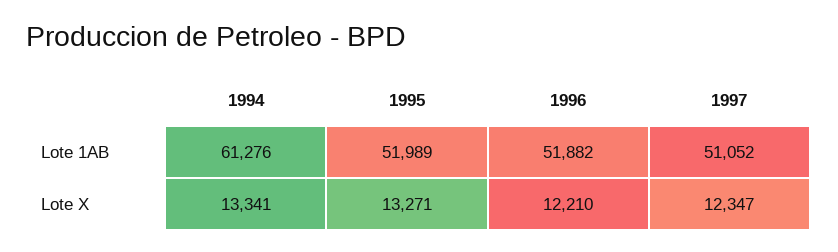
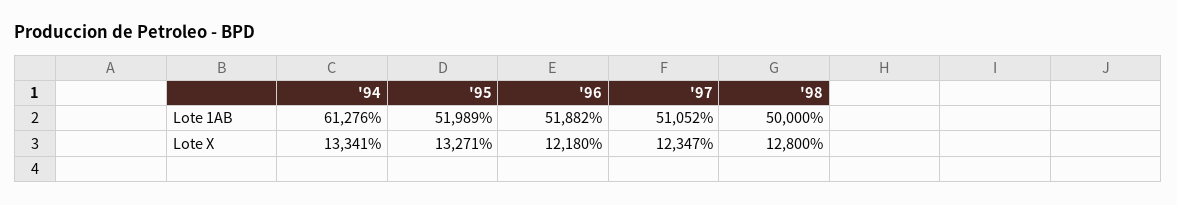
1996, Lote X: 12210 -> 12180
'98, Lote 1AB: none -> 50000
'98, Lote X: none -> 12800

